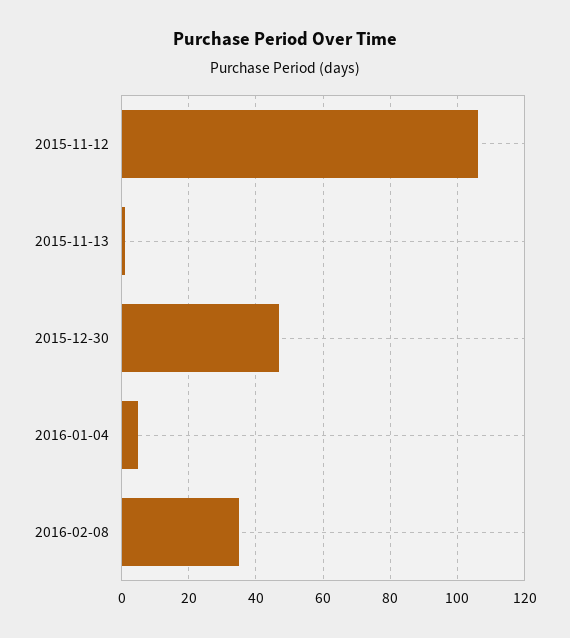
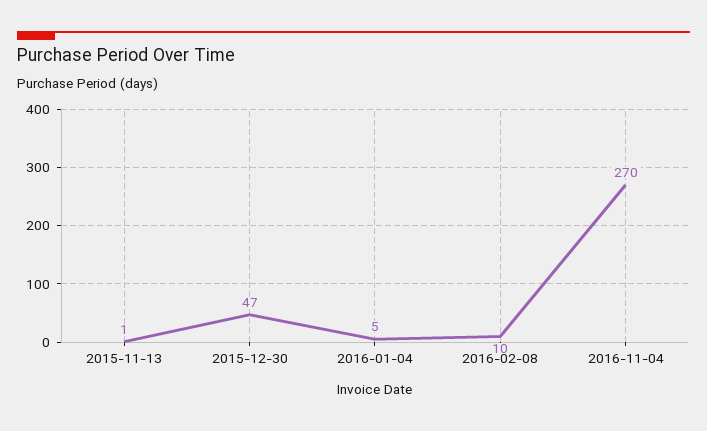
2015-11-12: 105 -> none
2016-02-08: 35 -> 10
2016-11-04: none -> 270

